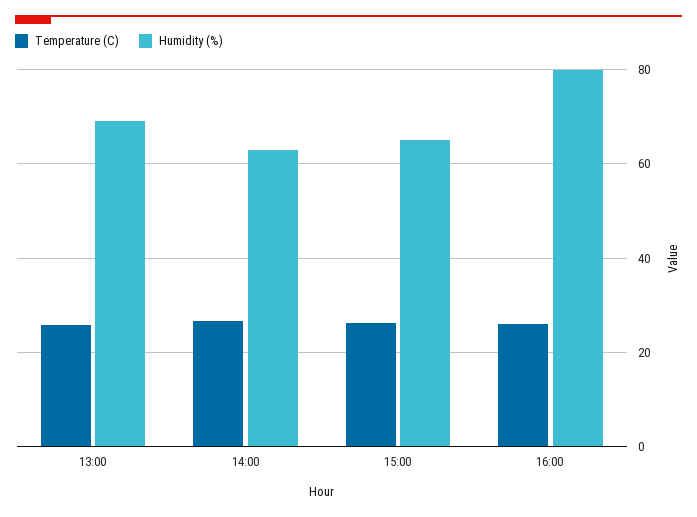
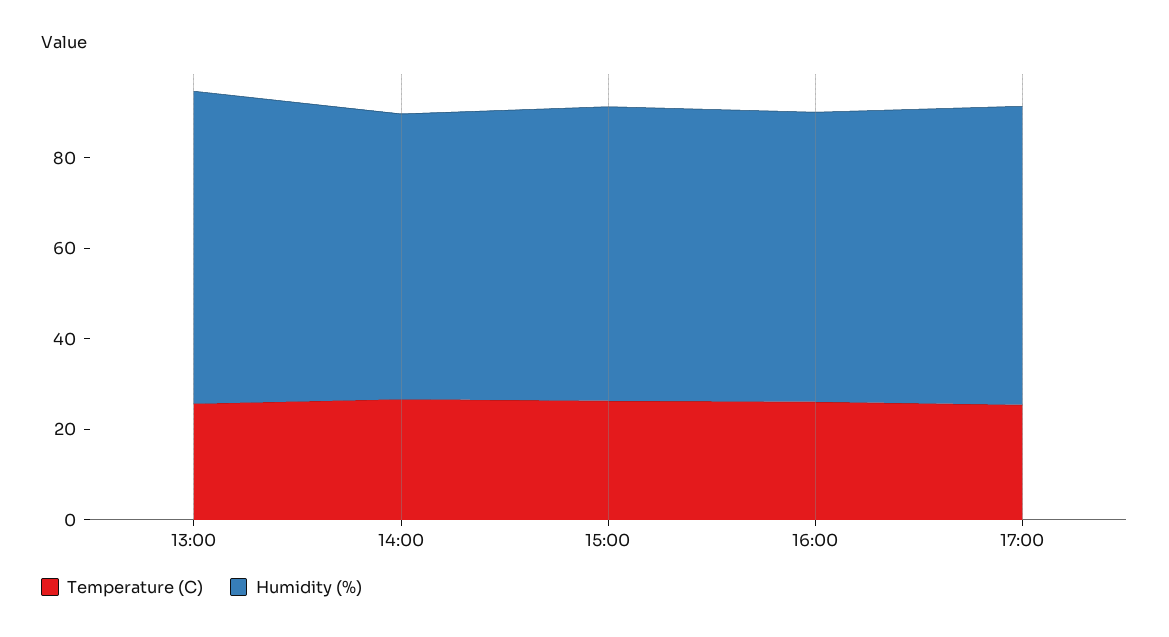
Humidity (%), 16:00: 80 -> 65
Temperature (C), 17:00: none -> 25
Humidity (%), 17:00: none -> 65

